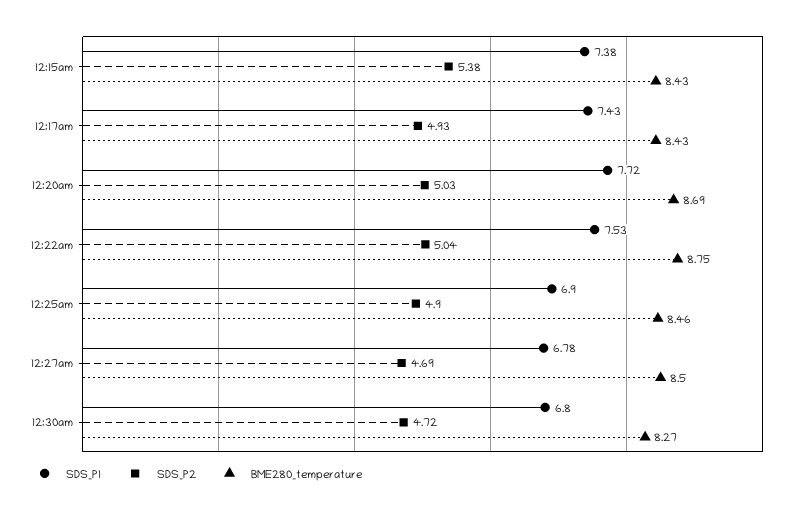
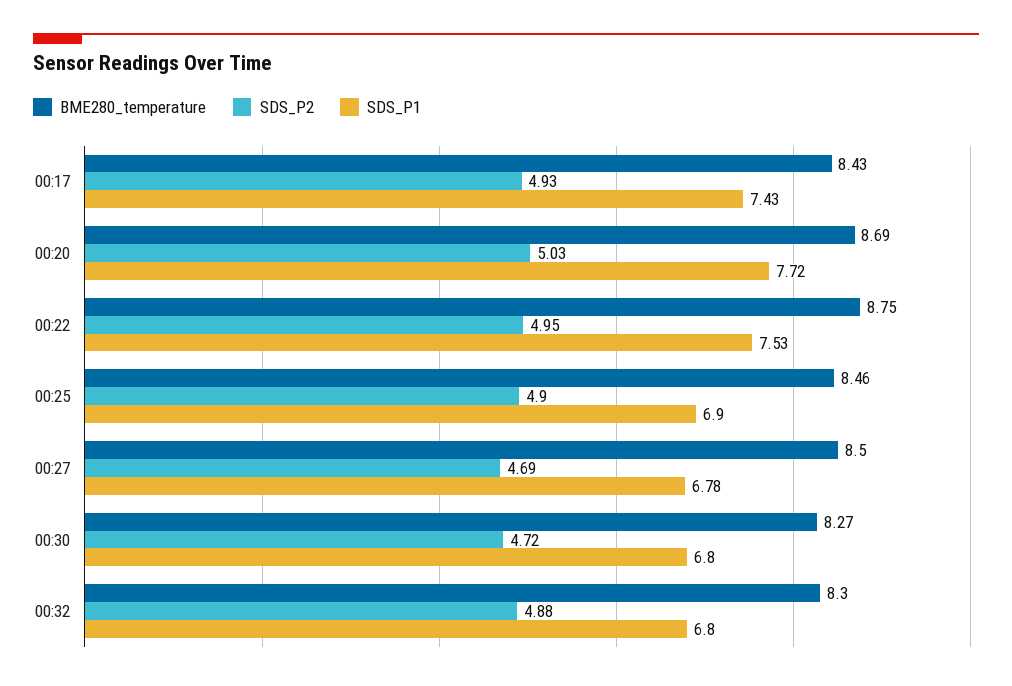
SDS_P1, 12:15am: 7.38 -> none
SDS_P2, 12:15am: 5.38 -> none
BME280_temperature, 12:15am: 8.43 -> none
SDS_P2, 12:22am: 5.04 -> 4.95
BME280_temperature, 00:32: none -> 8.3
SDS_P2, 00:32: none -> 4.88
SDS_P1, 00:32: none -> 6.8

